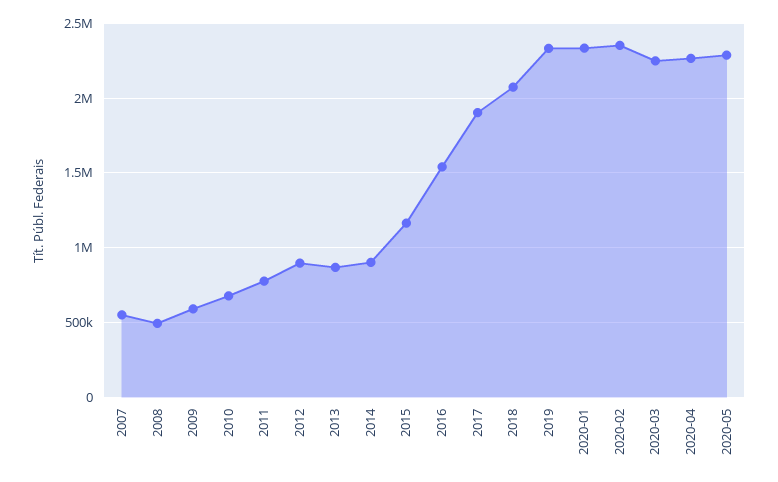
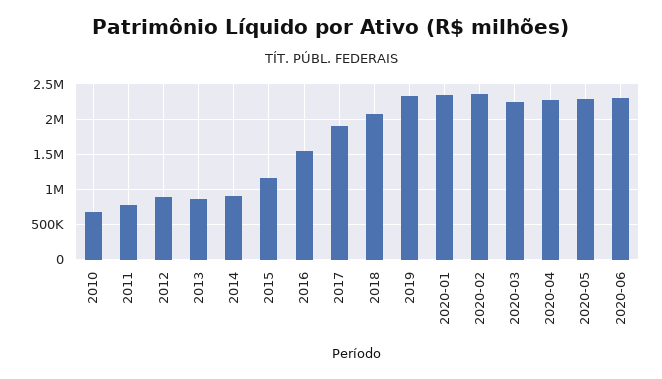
2007: 550000 -> none
2008: 500000 -> none
2009: 600000 -> none
2020-06: none -> 2300000

